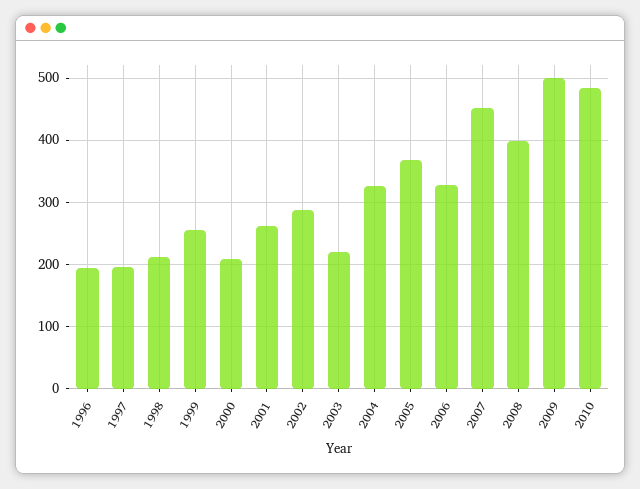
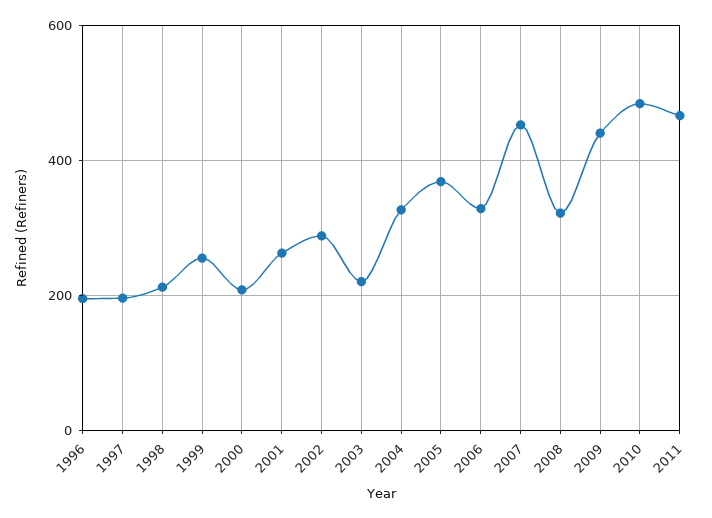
2008: 400 -> 320
2009: 500 -> 440
2011: none -> 460

